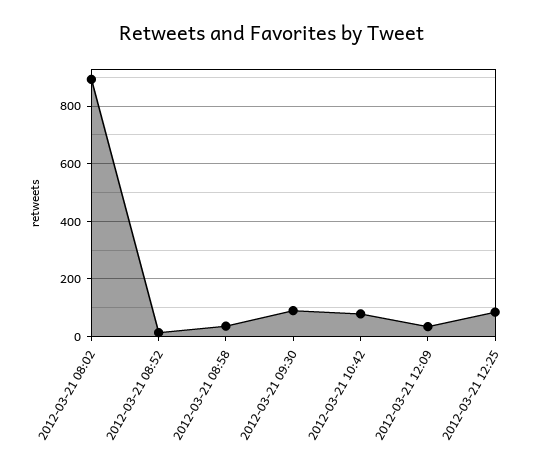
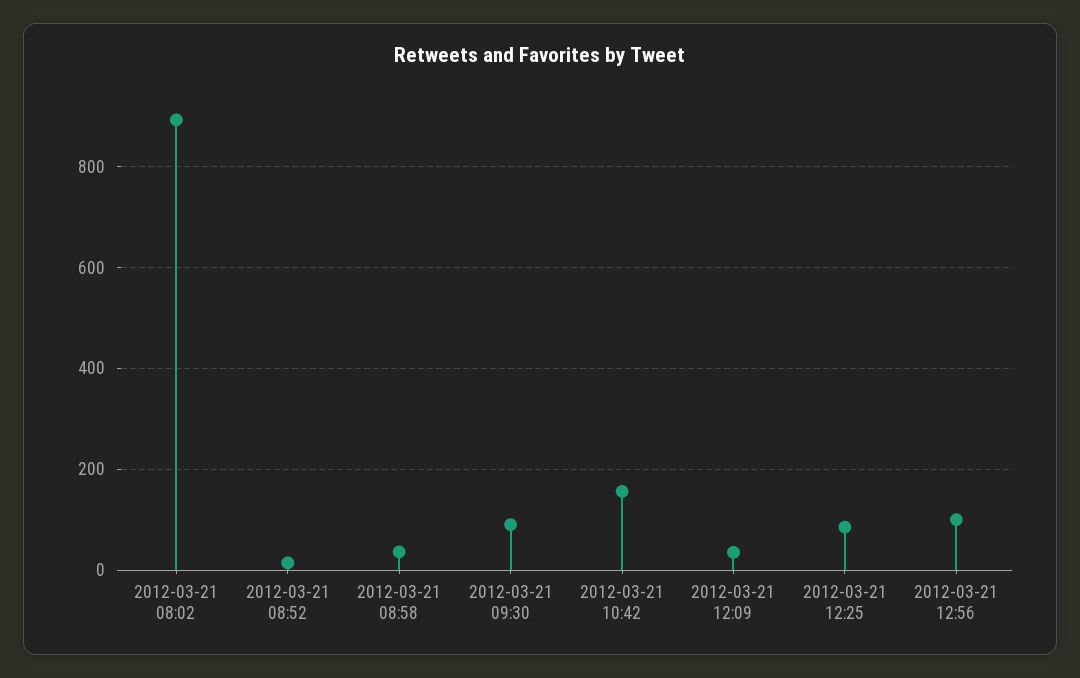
2012-03-21 10:42: 75 -> 160
2012-03-21 12:56: none -> 100

